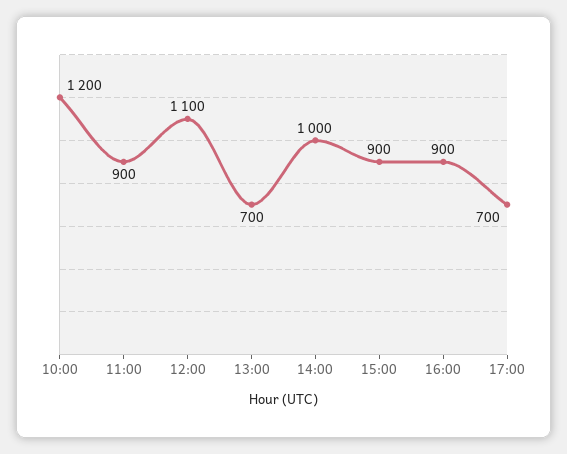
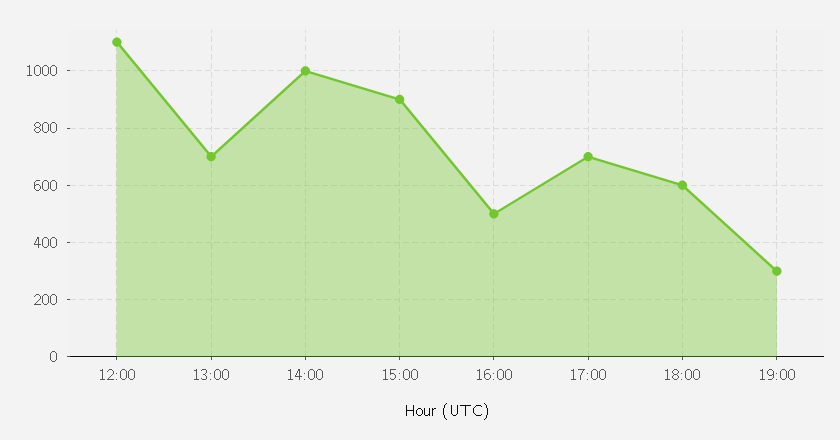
10:00: 1200 -> none
11:00: 900 -> none
16:00: 900 -> 500
18:00: none -> 600
19:00: none -> 300

